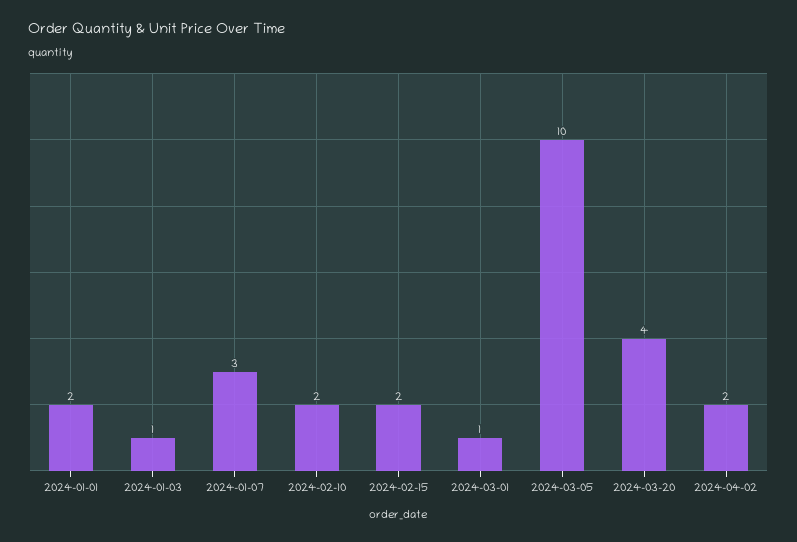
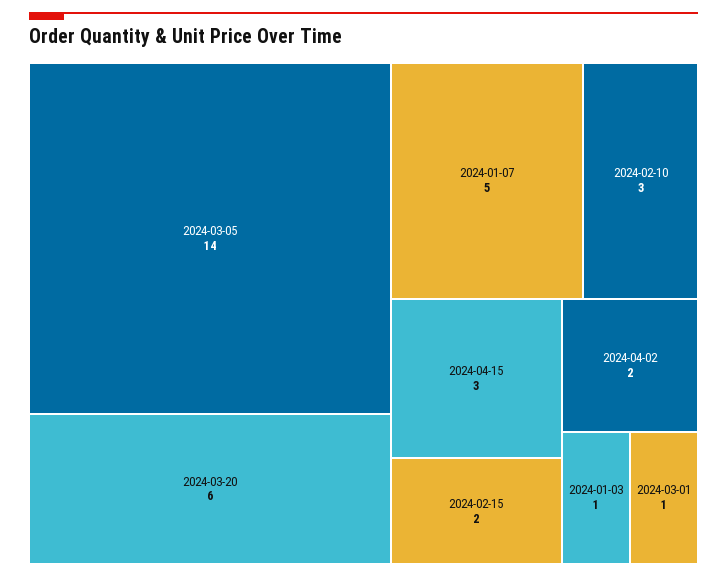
2024-01-01: 2 -> none
2024-01-07: 3 -> 5
2024-02-10: 2 -> 3
2024-03-05: 10 -> 14
2024-03-20: 4 -> 6
2024-04-15: none -> 3

